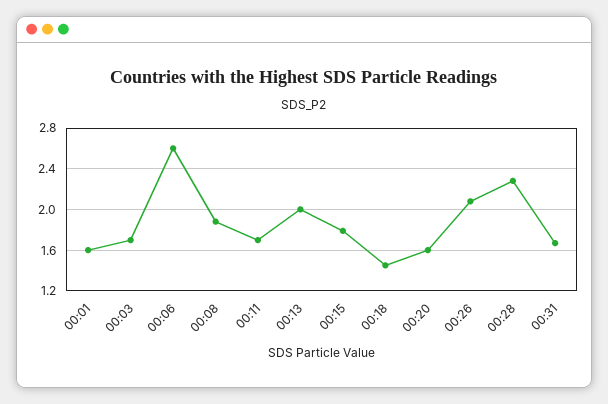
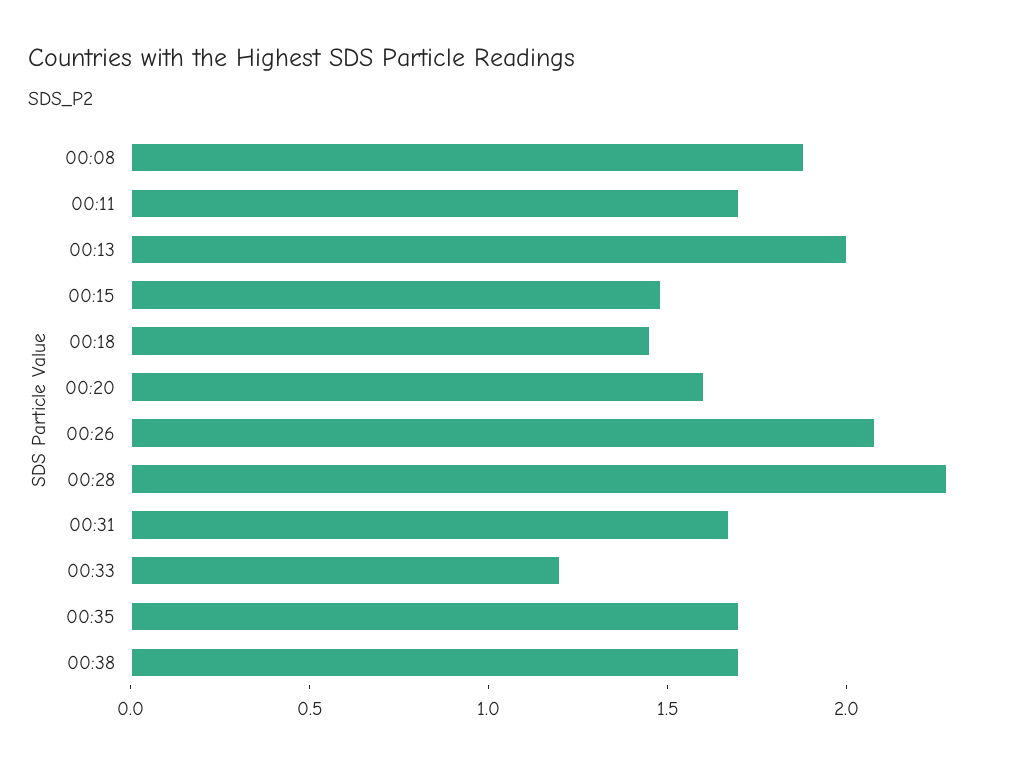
00:01: 1.6 -> none
00:03: 1.7 -> none
00:06: 2.6 -> none
00:15: 1.8 -> 1.5
00:33: none -> 1.2
00:35: none -> 1.7
00:38: none -> 1.7

